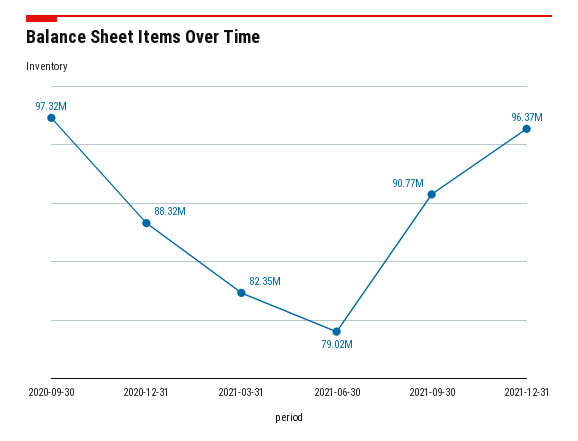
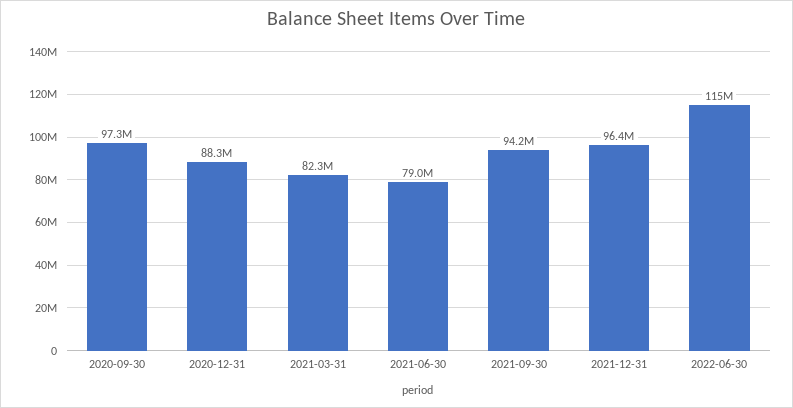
2021-09-30: 90770000 -> 94200000
2022-06-30: none -> 115000000

